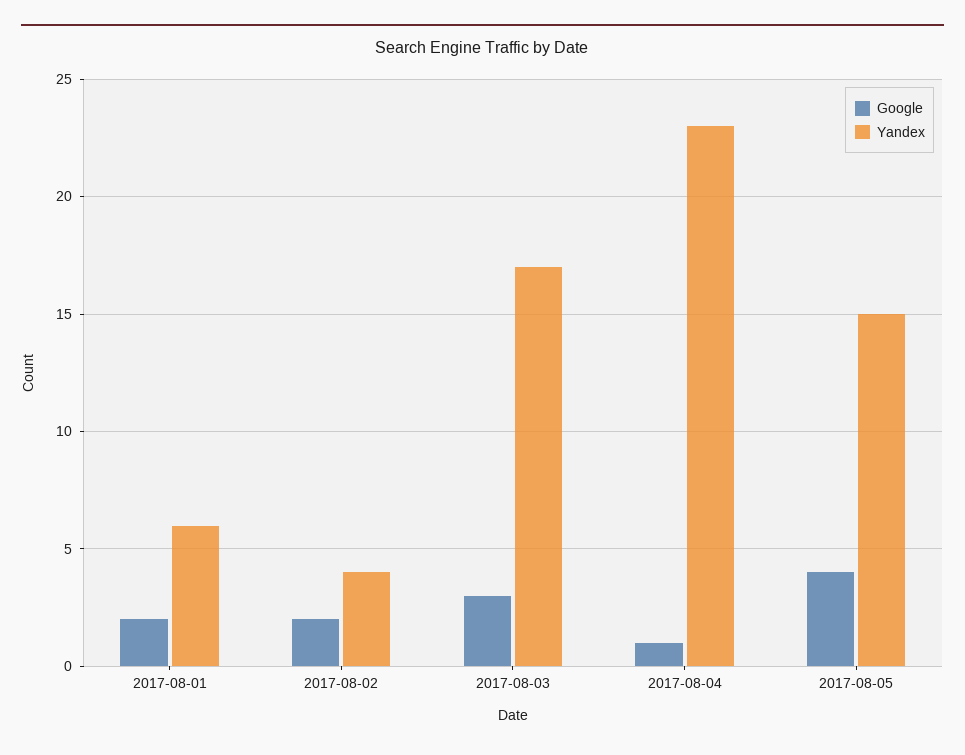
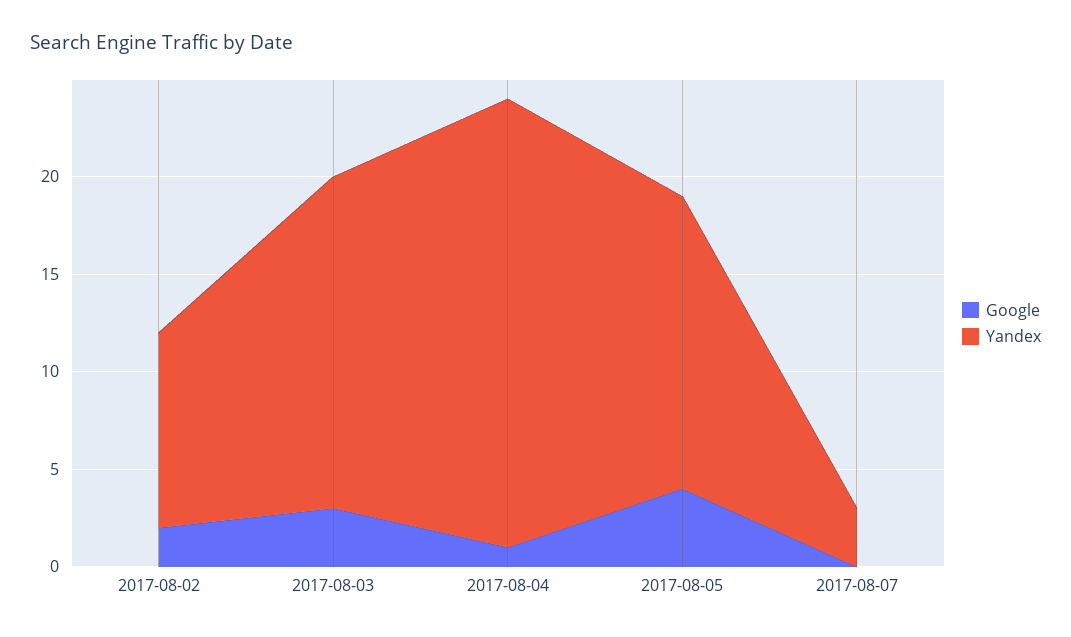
Google, 2017-08-01: 2 -> none
Yandex, 2017-08-01: 6 -> none
Yandex, 2017-08-02: 4 -> 10
Google, 2017-08-07: none -> 0
Yandex, 2017-08-07: none -> 3

